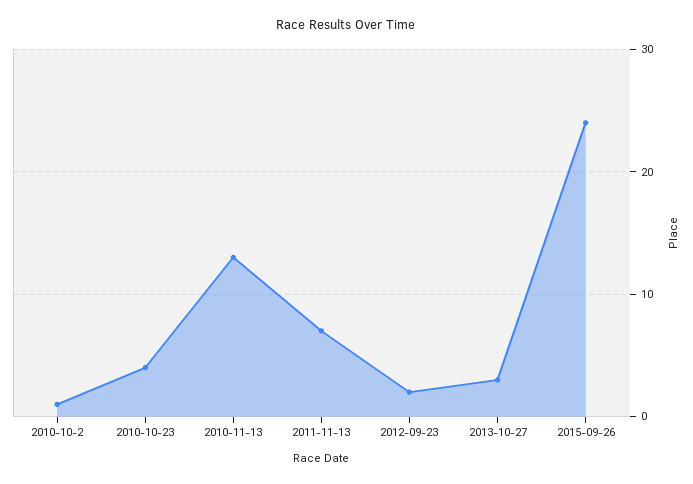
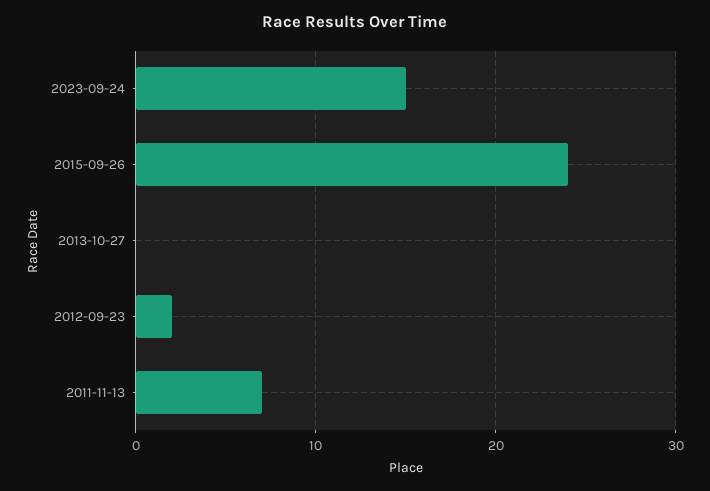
2010-10-2: 1 -> none
2010-10-23: 4 -> none
2010-11-13: 13 -> none
2013-10-27: 3 -> 0
2023-09-24: none -> 15

